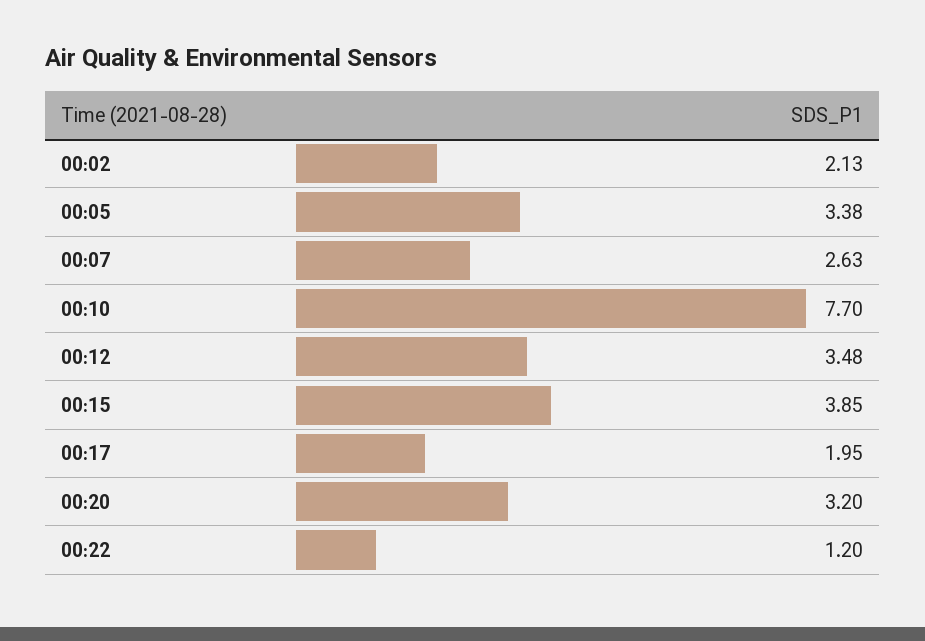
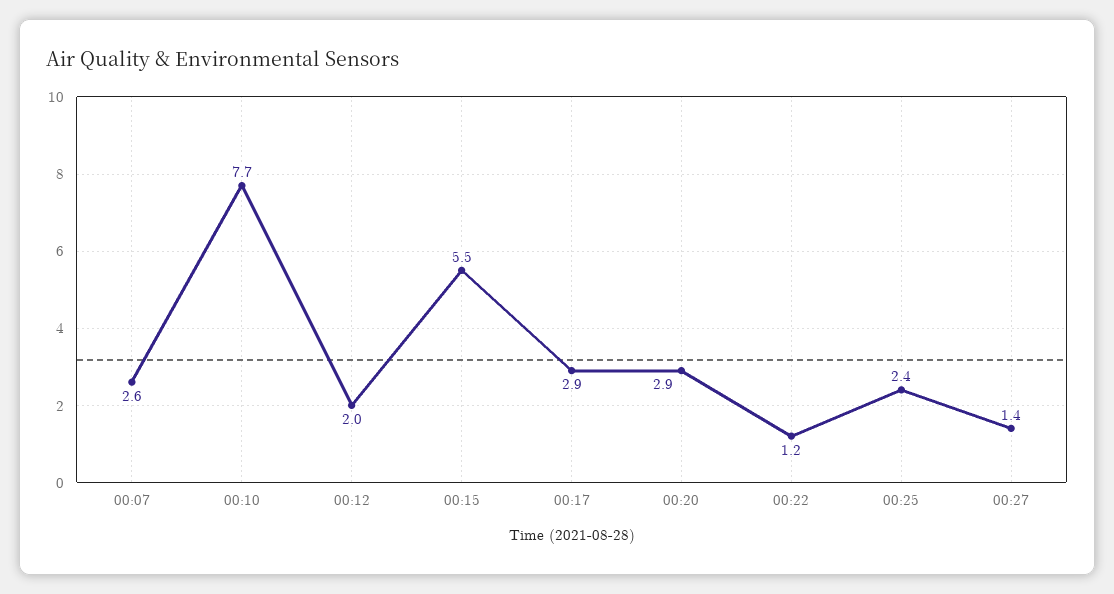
00:02: 2.13 -> none
00:05: 3.38 -> none
00:12: 3.48 -> 2
00:15: 3.85 -> 5.5
00:17: 1.95 -> 2.9
00:20: 3.2 -> 2.9
00:25: none -> 2.4
00:27: none -> 1.4

